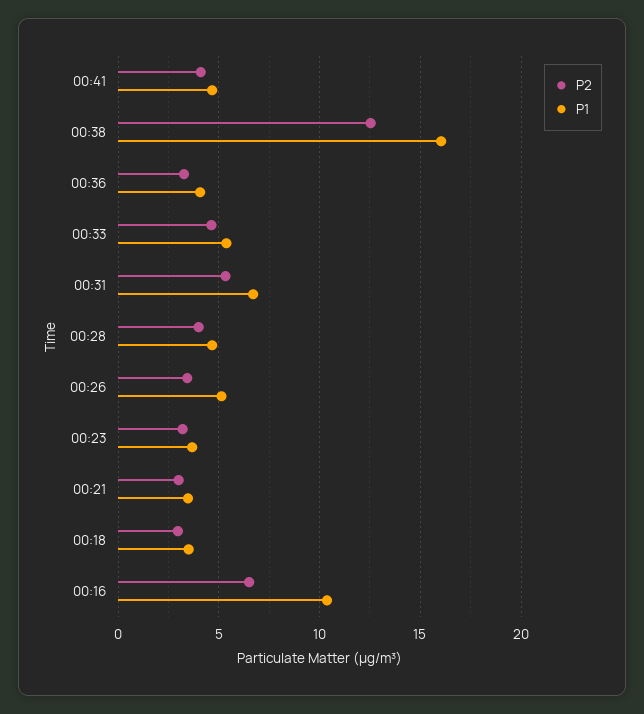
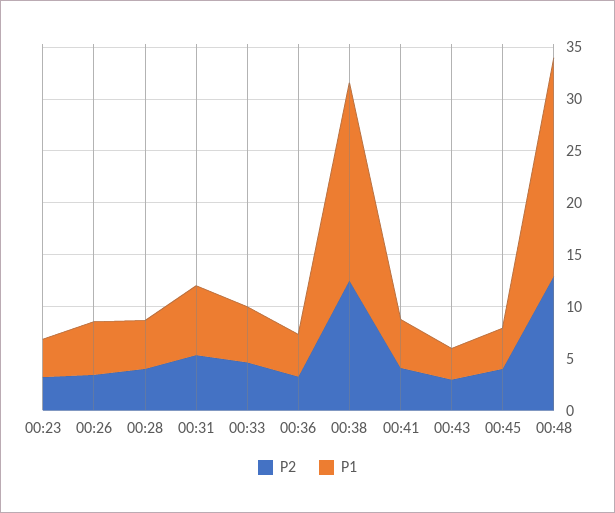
P1, 00:38: 16 -> 19
P2, 00:21: 3 -> none
P1, 00:21: 3.5 -> none
P2, 00:18: 3 -> none
P1, 00:18: 3.5 -> none
P2, 00:16: 6.5 -> none
P1, 00:16: 10.5 -> none
P2, 00:43: none -> 3
P1, 00:43: none -> 3
P2, 00:45: none -> 4
P1, 00:45: none -> 4
P2, 00:48: none -> 13
P1, 00:48: none -> 21

